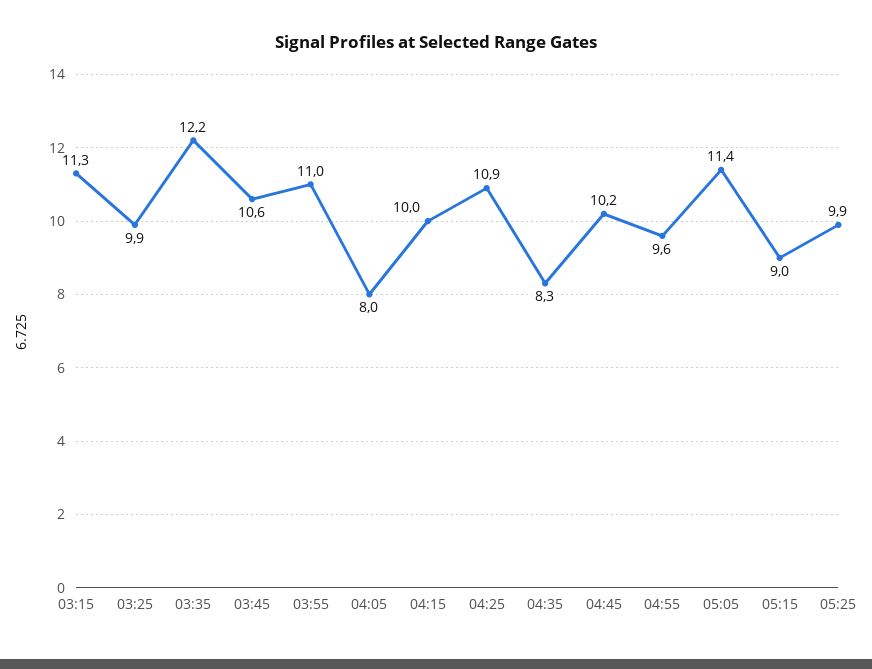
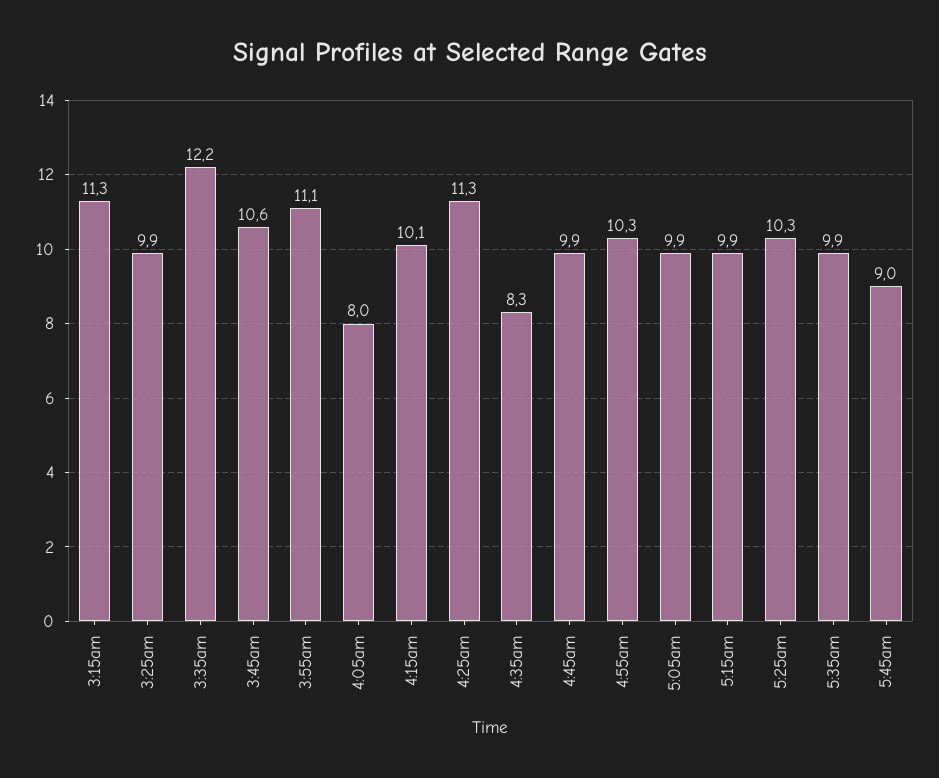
03:55: 11 -> 11.1
04:15: 10 -> 10.1
04:25: 10.9 -> 11.3
04:45: 10.2 -> 9.9
04:55: 9.6 -> 10.3
05:05: 11.4 -> 9.9
05:15: 9 -> 9.9
05:25: 9.9 -> 10.3
5:35am: none -> 9.9
5:45am: none -> 9

